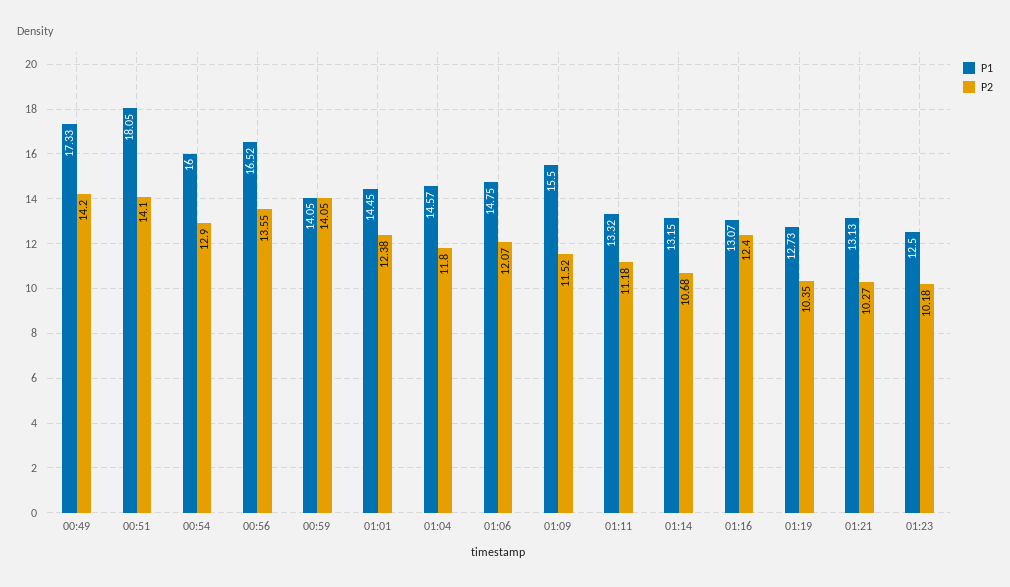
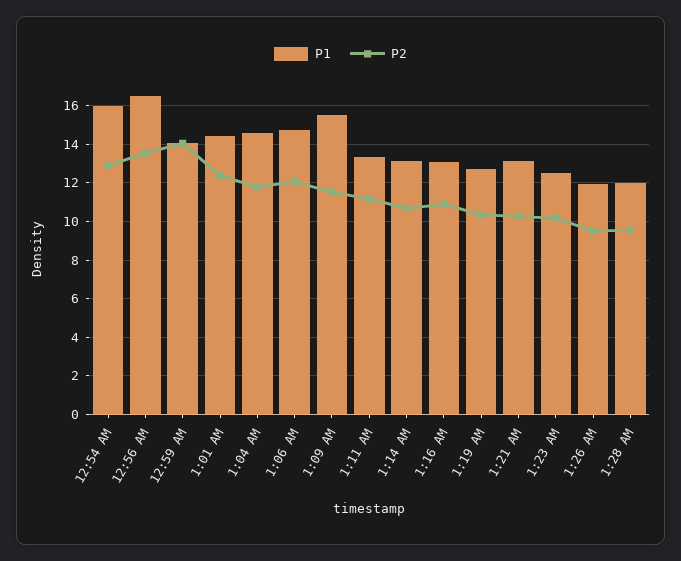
P1, 00:49: 17.33 -> none
P2, 00:49: 14.2 -> none
P1, 00:51: 18.05 -> none
P2, 00:51: 14.1 -> none
P2, 01:16: 12.4 -> 11
P1, 1:26 AM: none -> 12
P2, 1:26 AM: none -> 9.5
P1, 1:28 AM: none -> 12
P2, 1:28 AM: none -> 9.5

